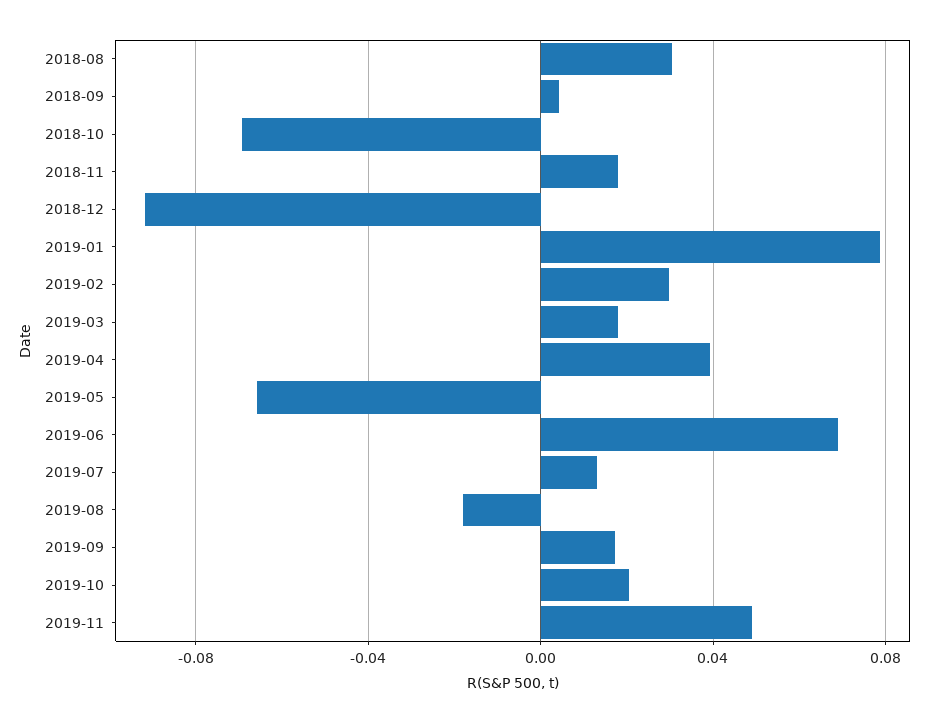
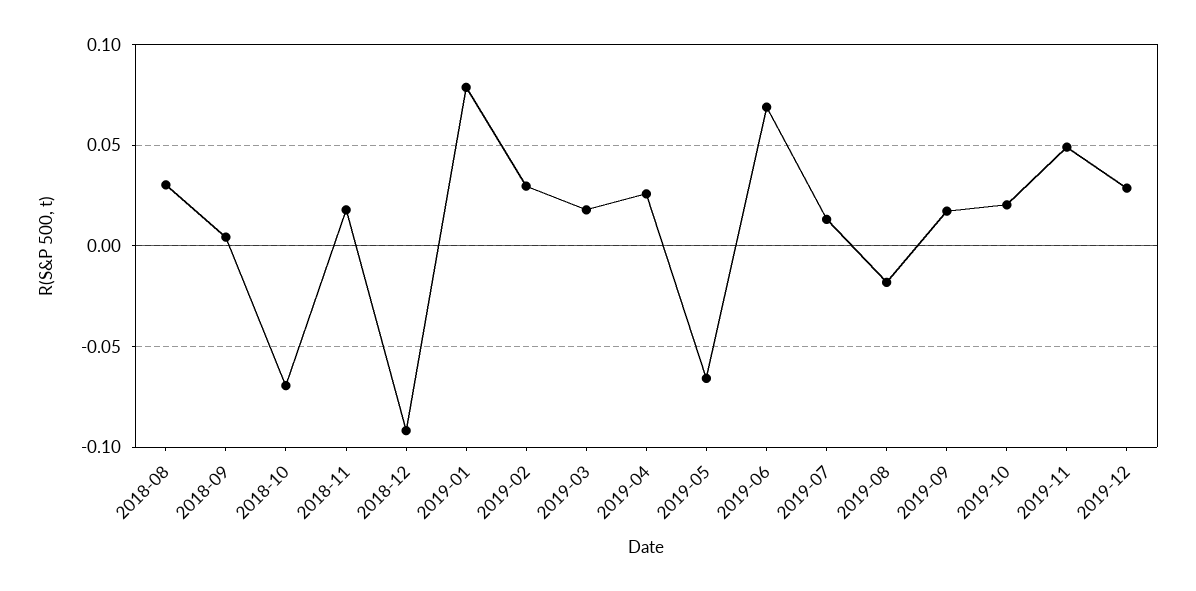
2019-04: 0.04 -> 0.025
2019-12: none -> 0.03

